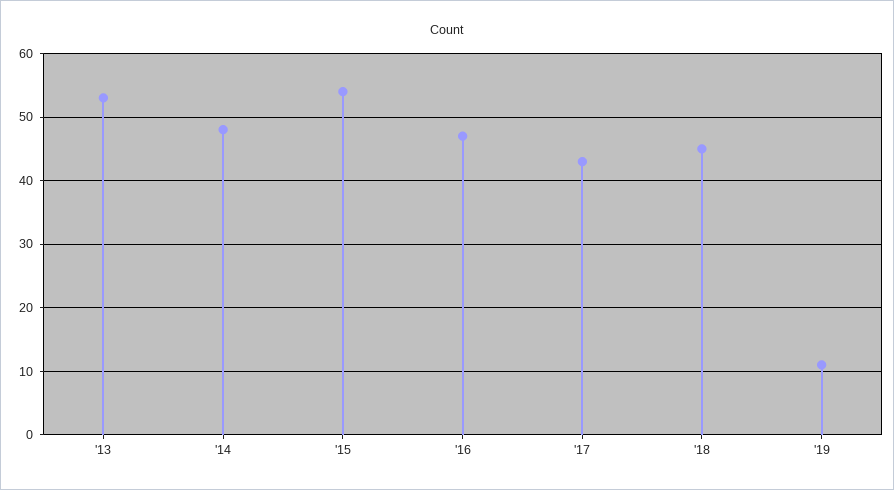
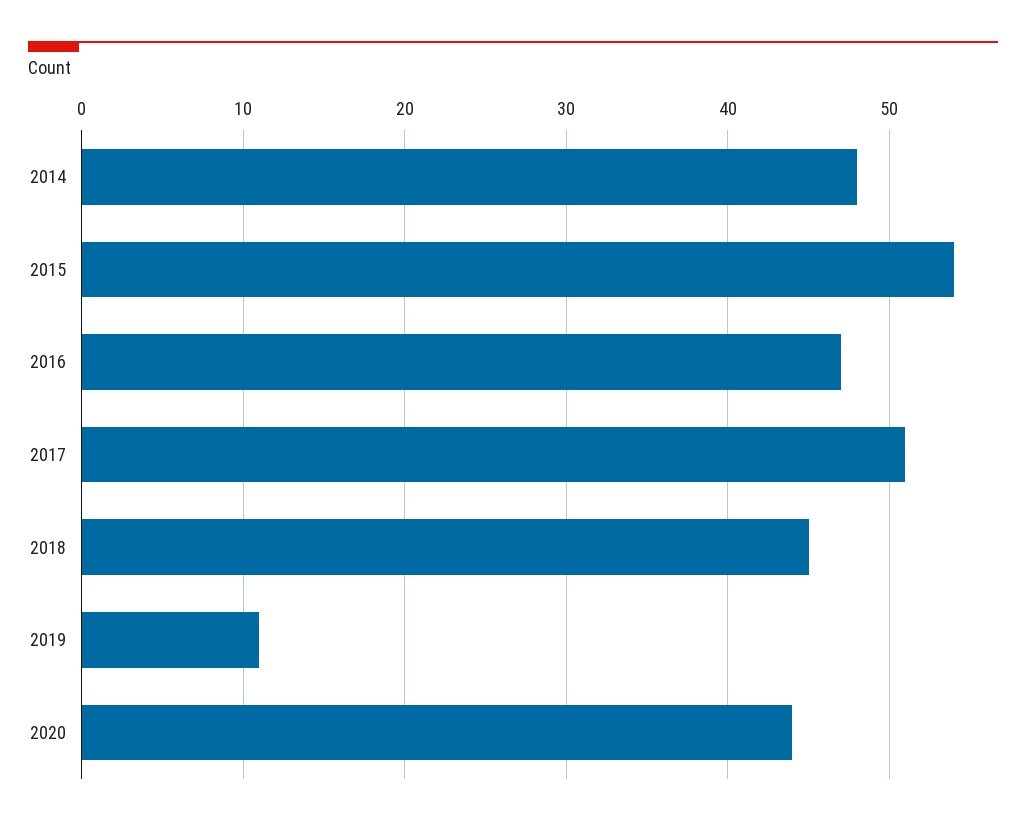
'13: 53 -> none
'17: 43 -> 51
2020: none -> 44

